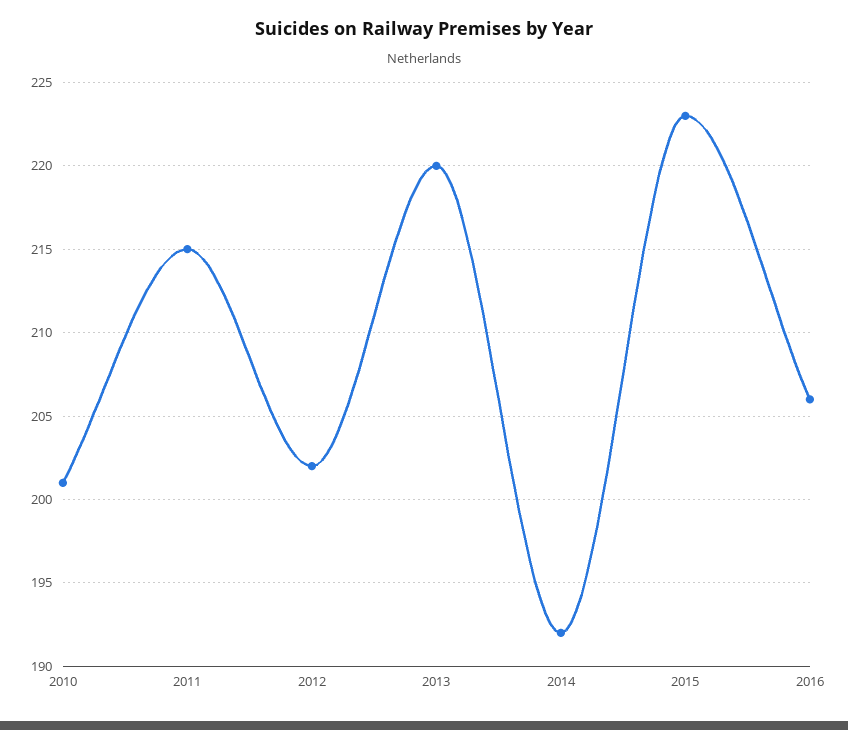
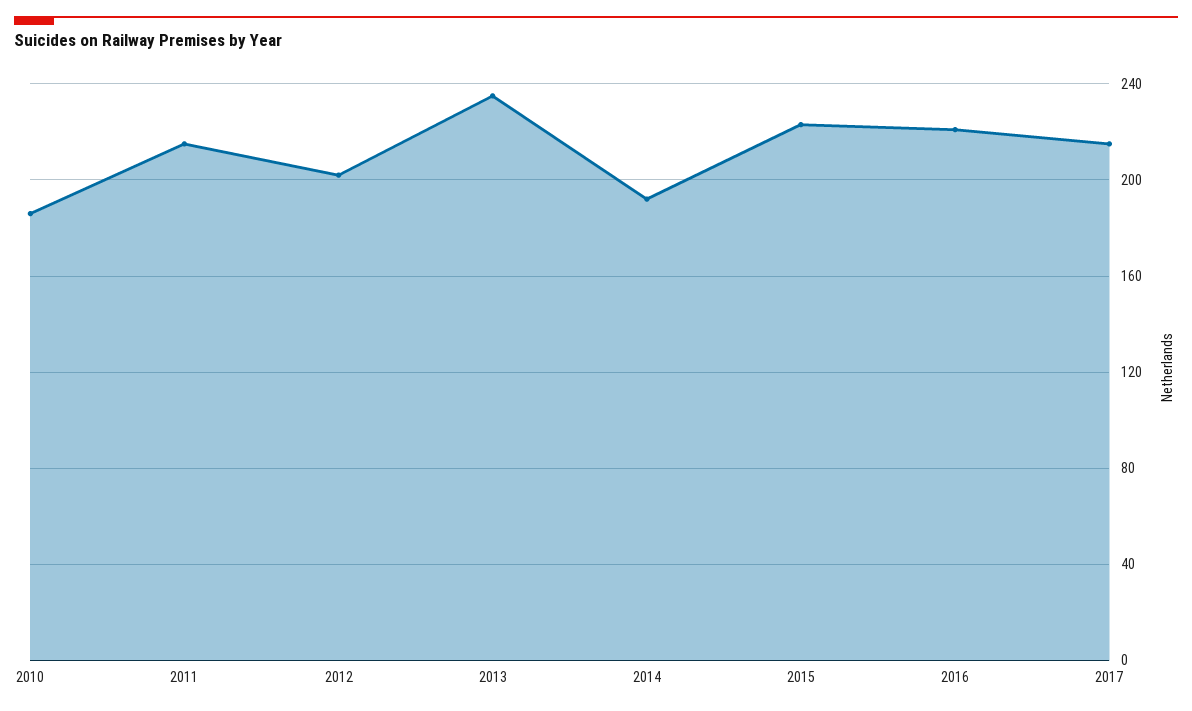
2010: 201 -> 185
2013: 220 -> 235
2016: 206 -> 220
2017: none -> 215

